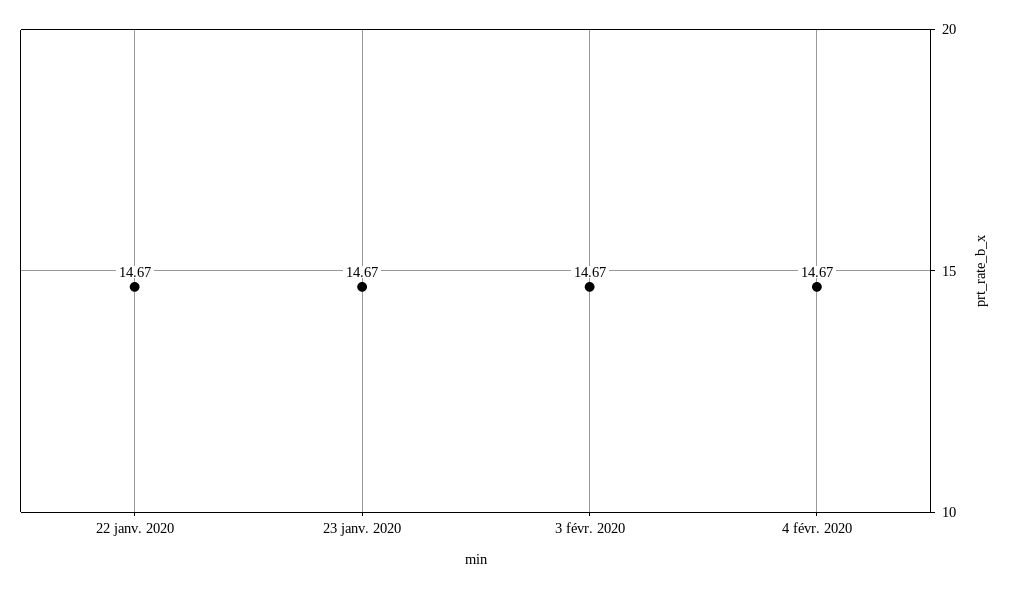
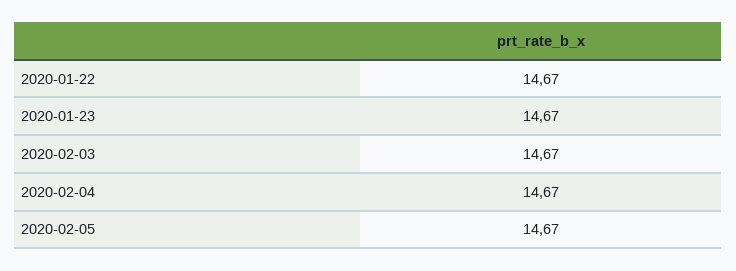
2020-02-05: none -> 14.67

